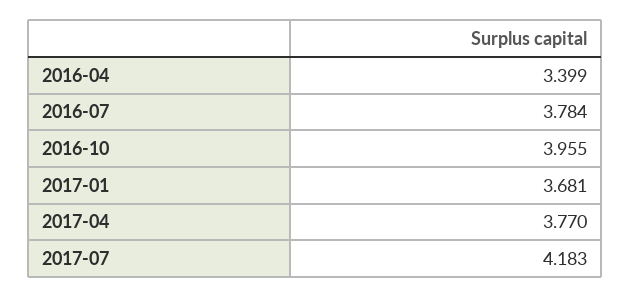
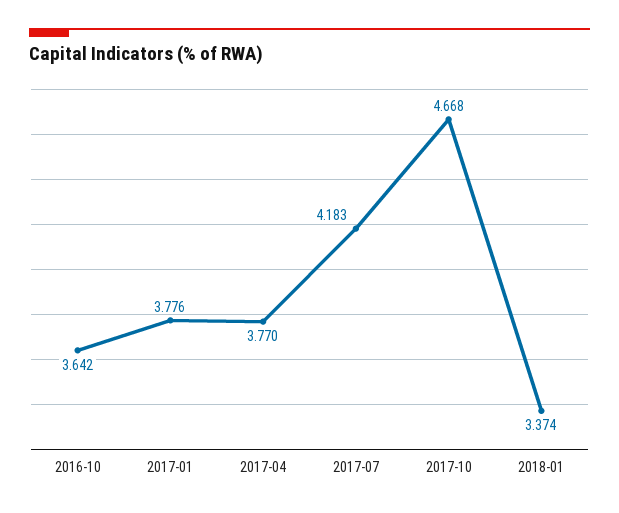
2016-04: 3.399 -> none
2016-07: 3.784 -> none
2016-10: 3.955 -> 3.642
2017-01: 3.681 -> 3.776
2017-10: none -> 4.668
2018-01: none -> 3.374

